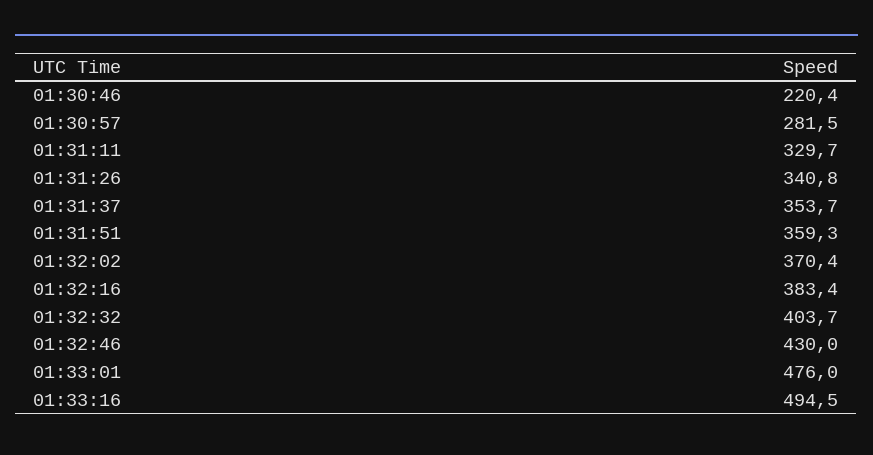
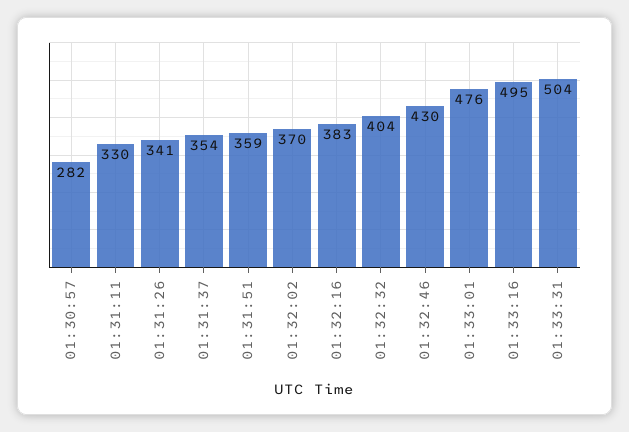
01:30:46: 220.4 -> none
01:33:31: none -> 504

